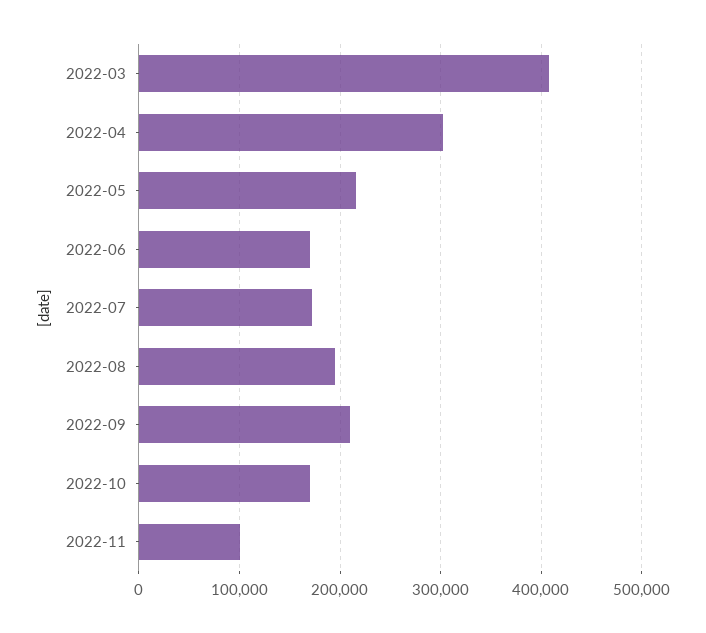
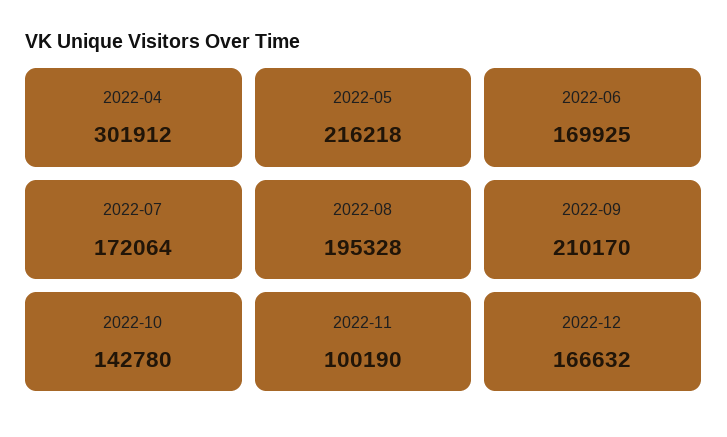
2022-03: 410000 -> none
2022-10: 170000 -> 142780
2022-12: none -> 166632

